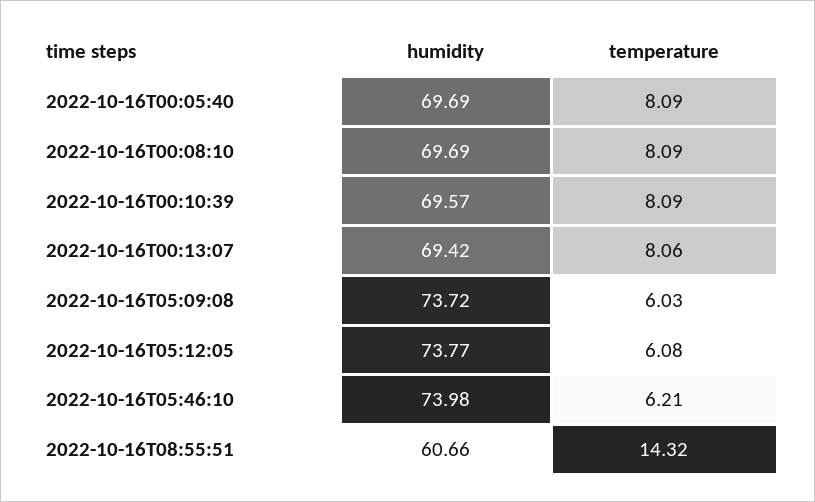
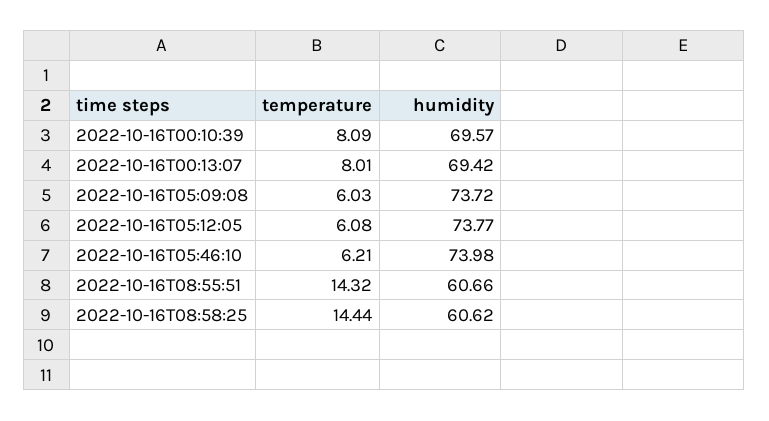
humidity, 2022-10-16T00:05:40: 69.69 -> none
temperature, 2022-10-16T00:05:40: 8.09 -> none
humidity, 2022-10-16T00:08:10: 69.69 -> none
temperature, 2022-10-16T00:08:10: 8.09 -> none
temperature, 2022-10-16T00:13:07: 8.06 -> 8.01
temperature, 2022-10-16T08:58:25: none -> 14.44
humidity, 2022-10-16T08:58:25: none -> 60.62

